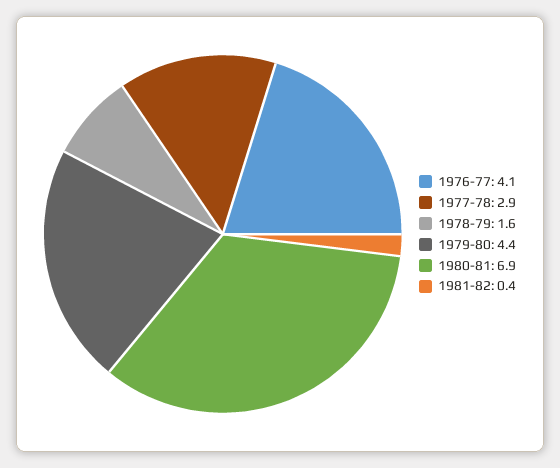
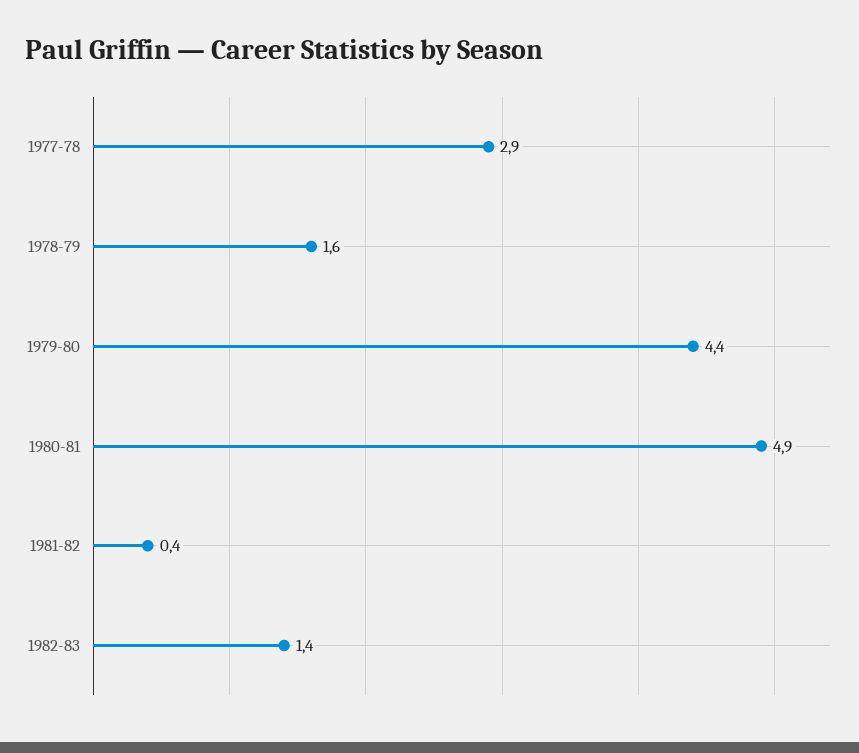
1976-77: 4.1 -> none
1980-81: 6.9 -> 4.9
1982-83: none -> 1.4

